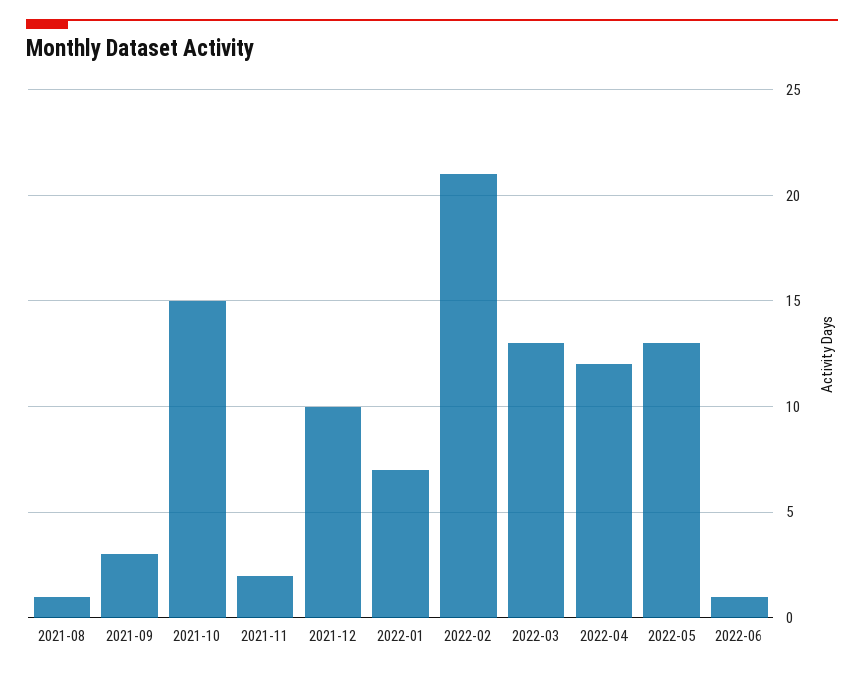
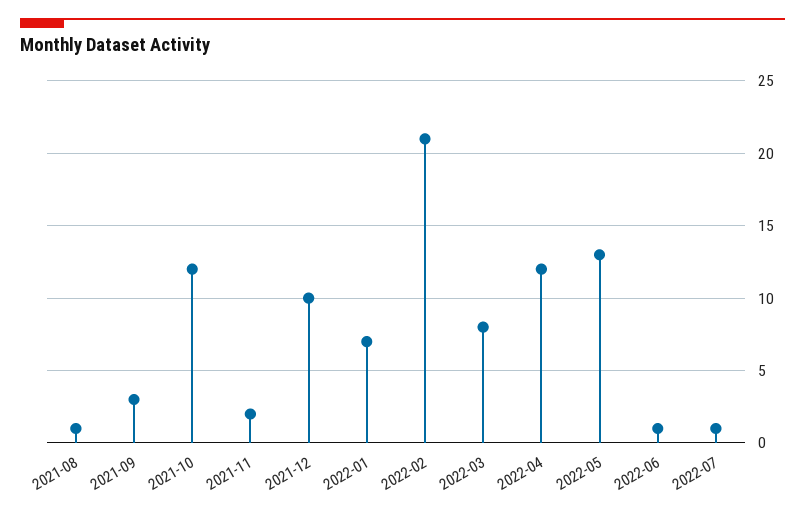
2021-10: 15 -> 12
2022-03: 13 -> 8
2022-07: none -> 1

